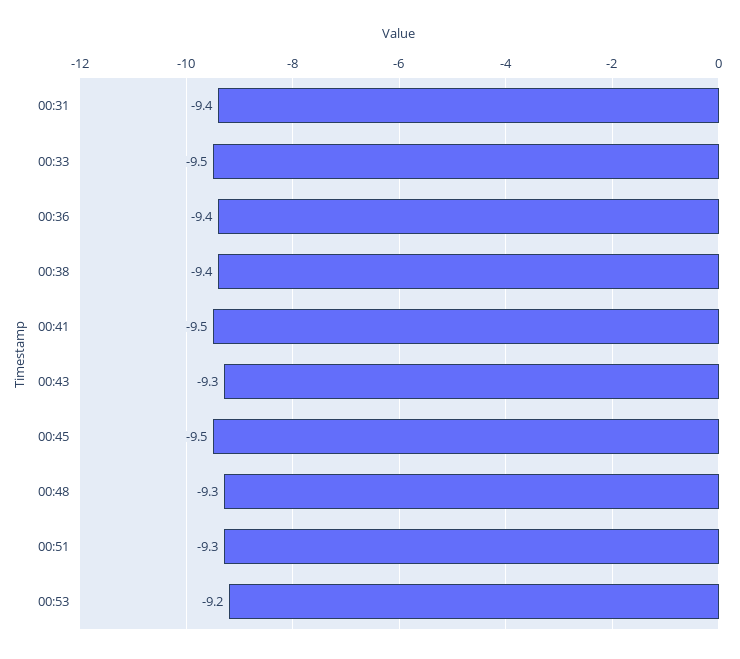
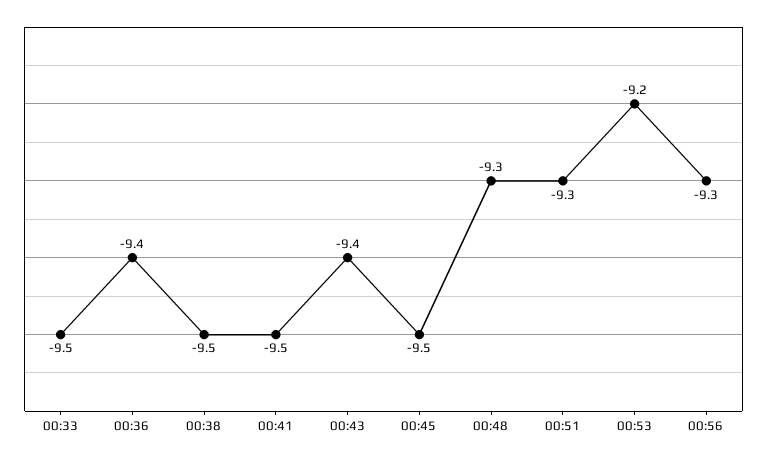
00:31: -9.4 -> none
00:38: -9.4 -> -9.5
00:43: -9.3 -> -9.4
00:56: none -> -9.3

